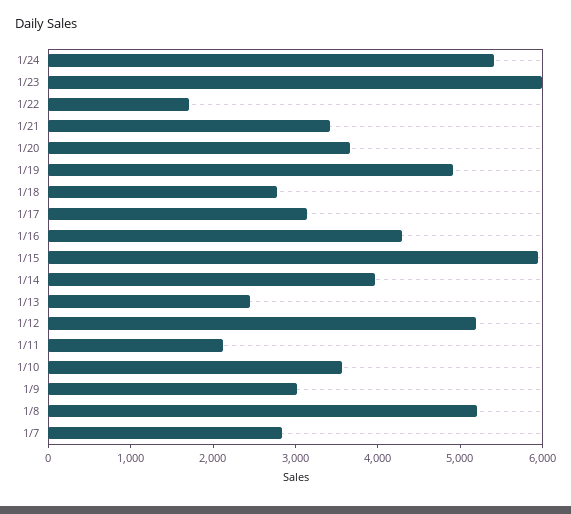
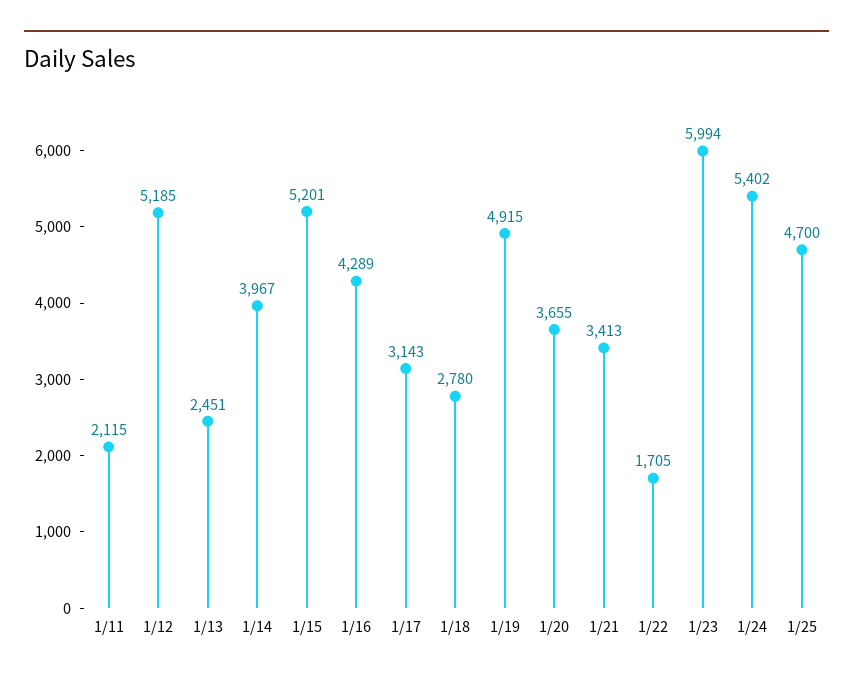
1/15: 6000 -> 5201
1/10: 3600 -> none
1/9: 3000 -> none
1/8: 5200 -> none
1/7: 2800 -> none
1/25: none -> 4700

